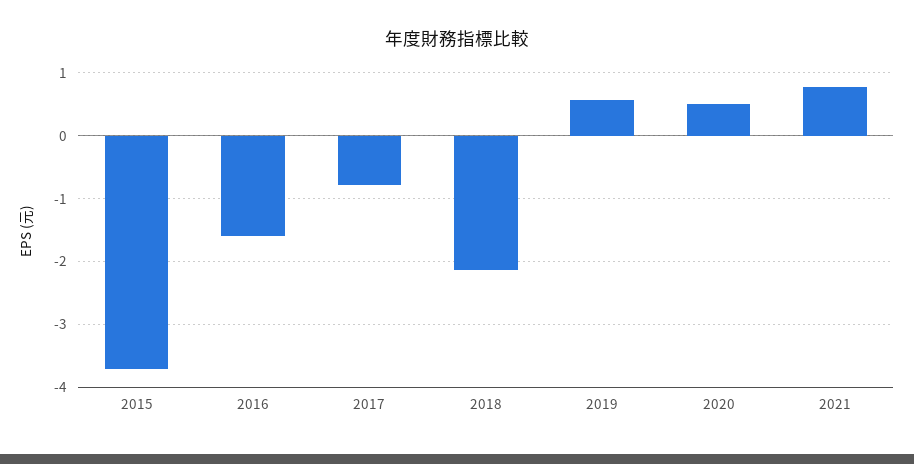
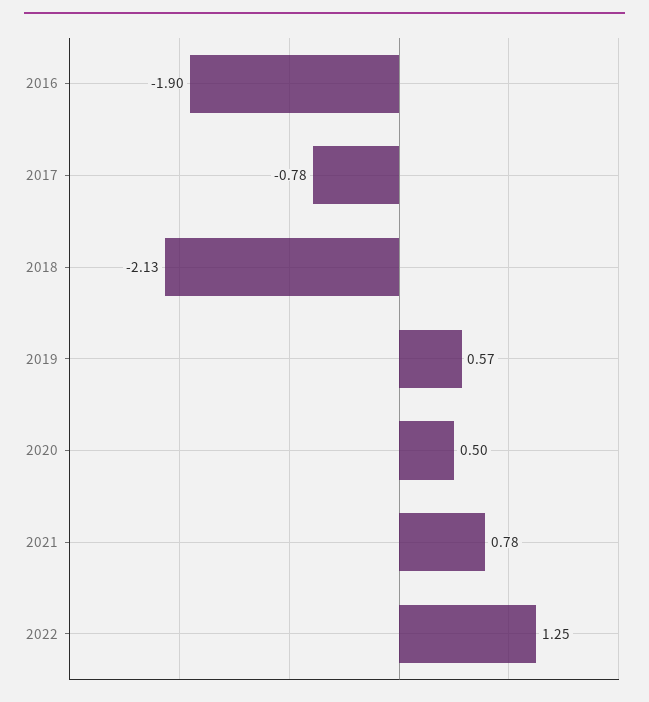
2015: -3.7 -> none
2016: -1.6 -> -1.9
2022: none -> 1.25

